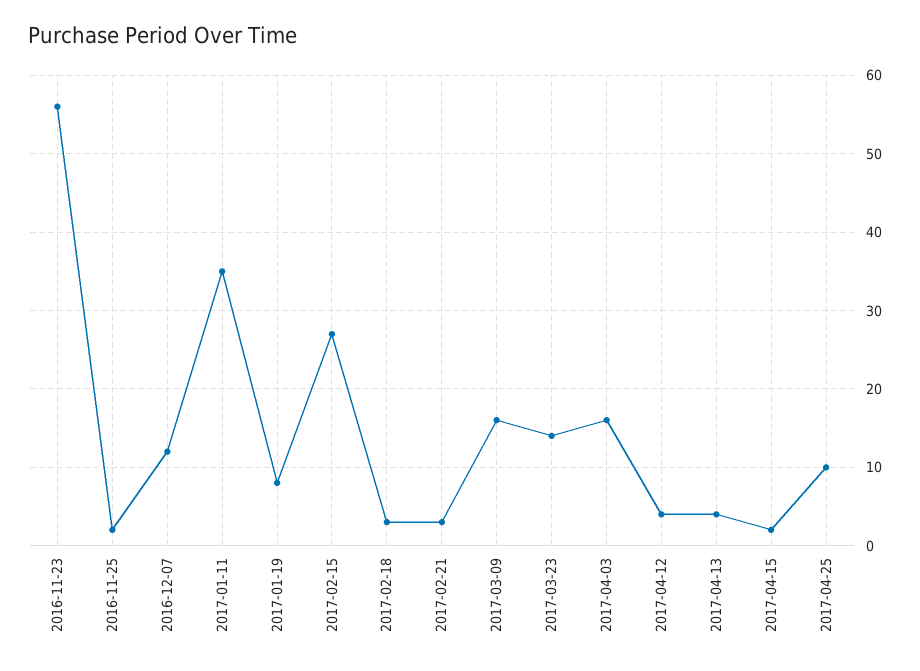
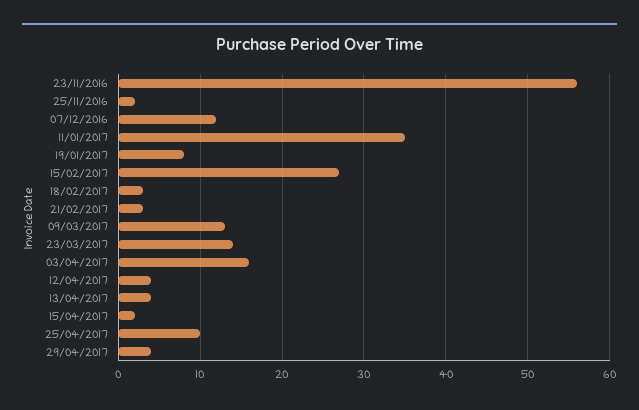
2017-03-09: 16 -> 13
29/04/2017: none -> 4

